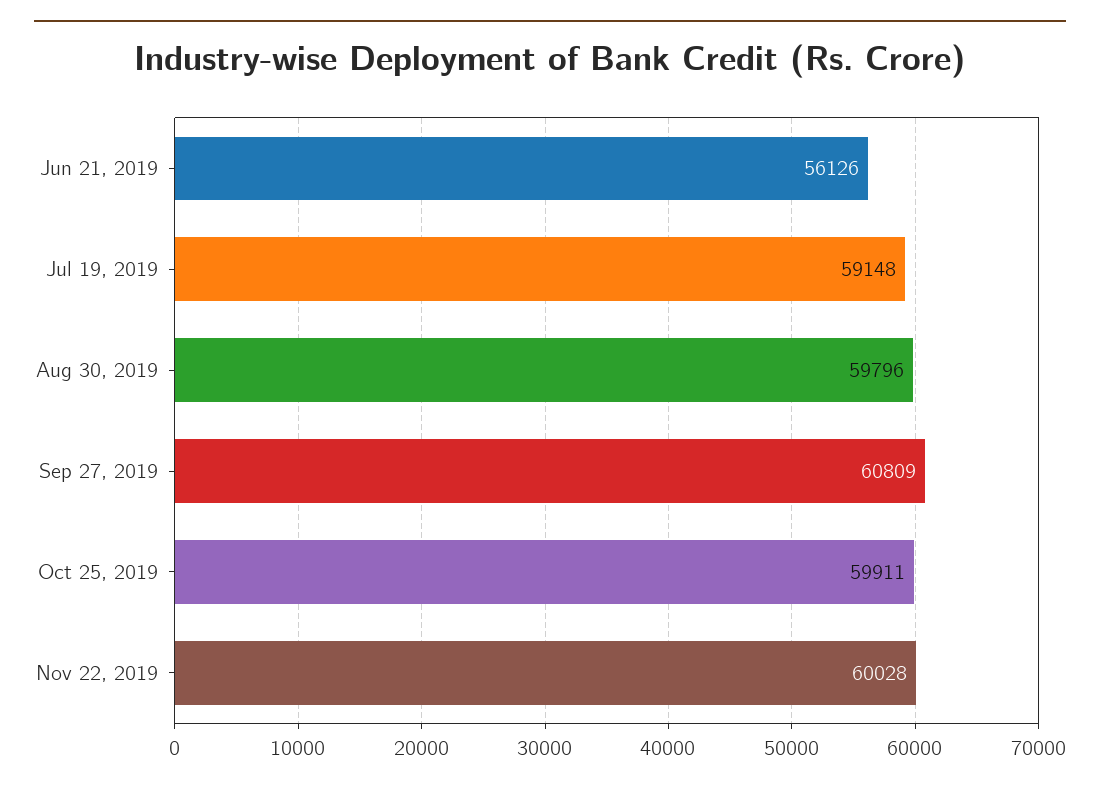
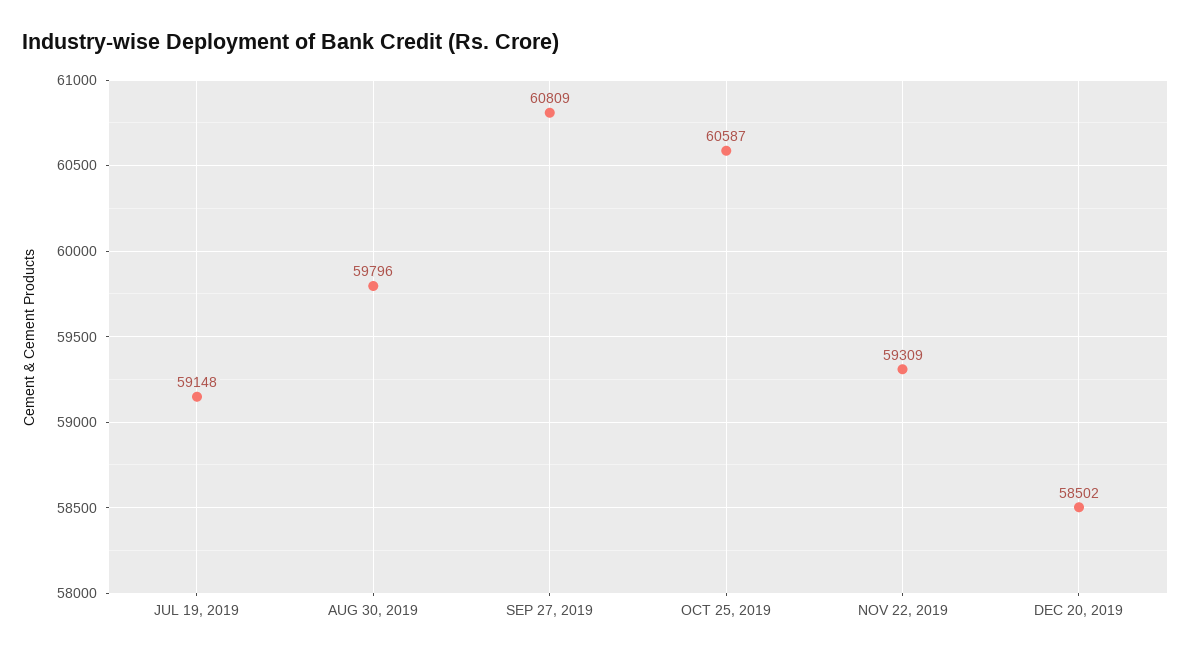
Jun 21, 2019: 56126 -> none
Oct 25, 2019: 59911 -> 60587
Nov 22, 2019: 60028 -> 59309
DEC 20, 2019: none -> 58502

